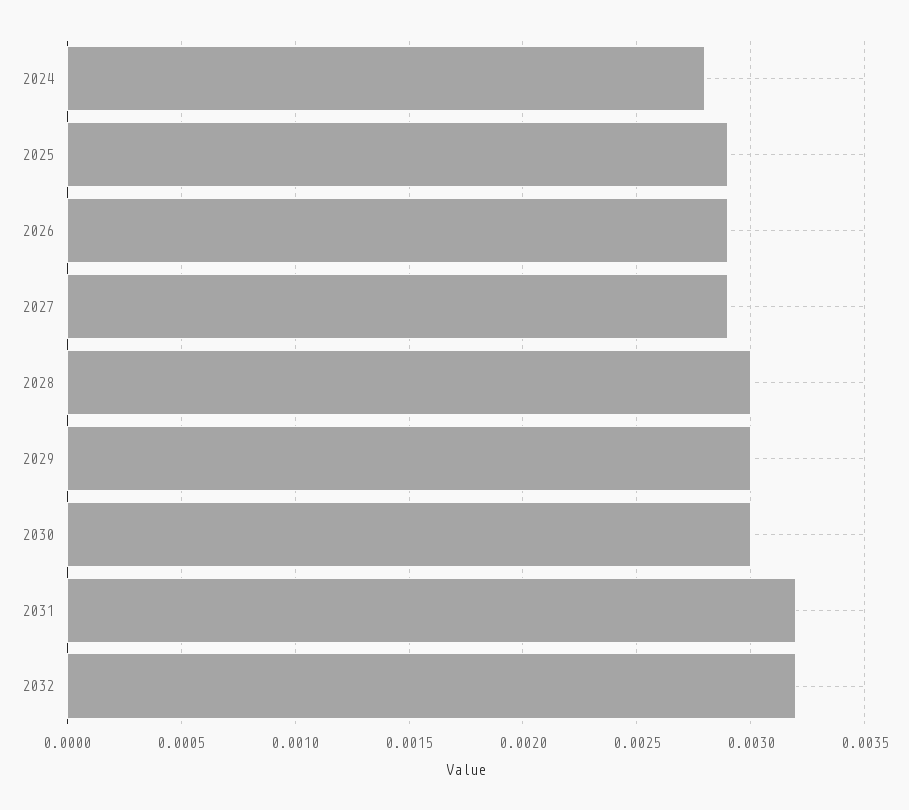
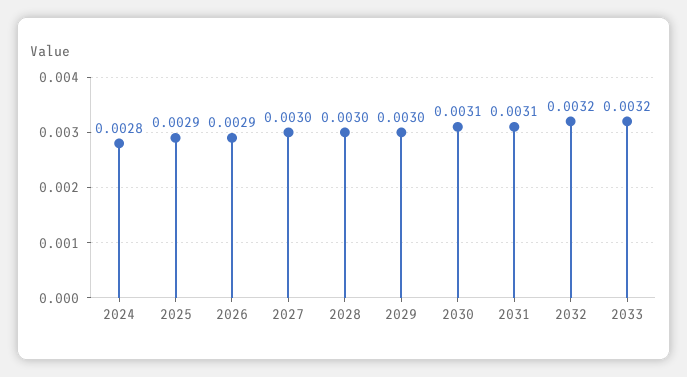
2027: 0.0029 -> 0.003
2030: 0.003 -> 0.0031
2031: 0.0032 -> 0.0031
2033: none -> 0.0032

